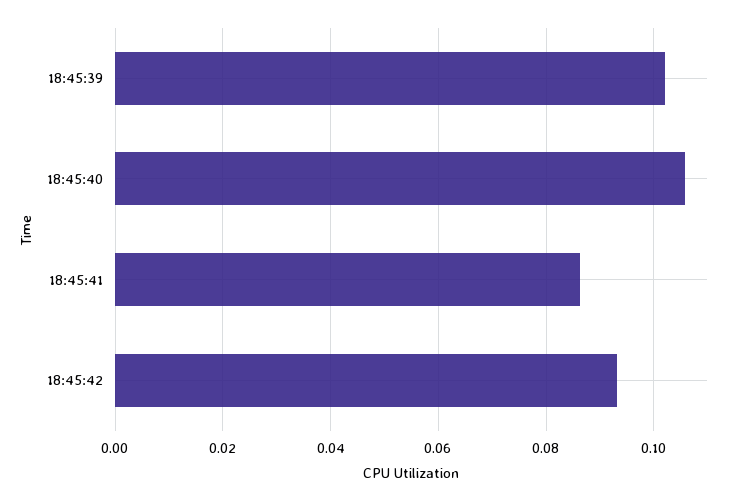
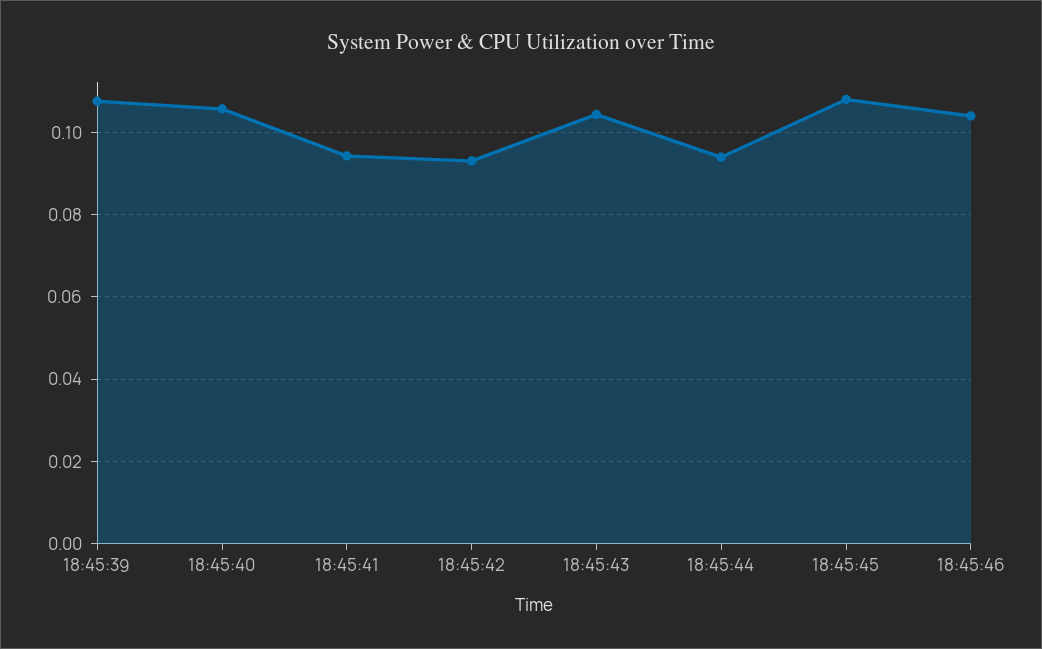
18:45:39: 0.102 -> 0.108
18:45:41: 0.086 -> 0.094
18:45:43: none -> 0.104
18:45:44: none -> 0.094
18:45:45: none -> 0.108
18:45:46: none -> 0.104

